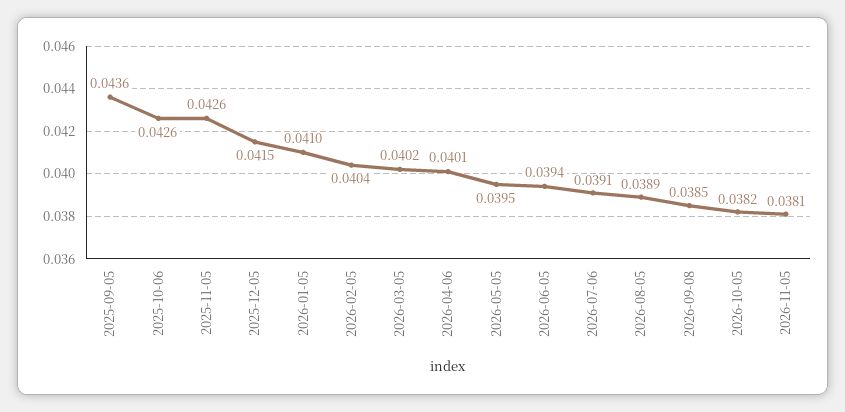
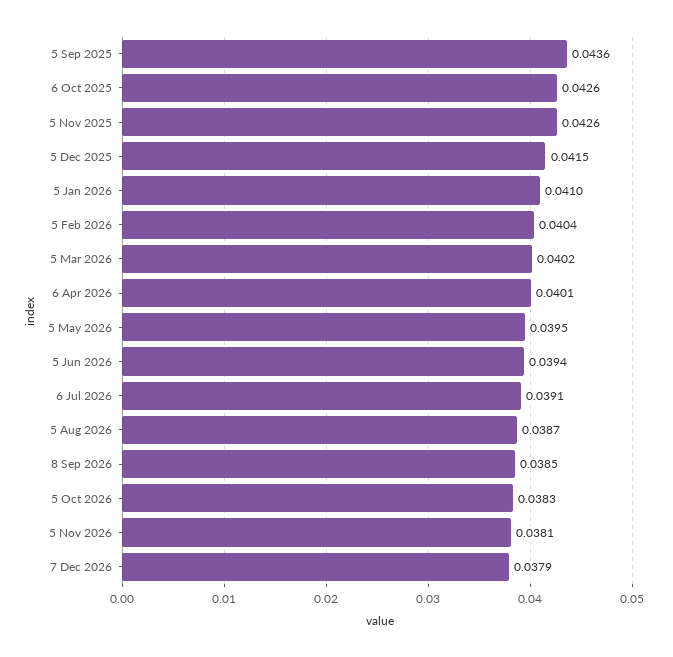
2026-08-05: 0.0389 -> 0.0387
2026-10-05: 0.0382 -> 0.0383
7 Dec 2026: none -> 0.0379

